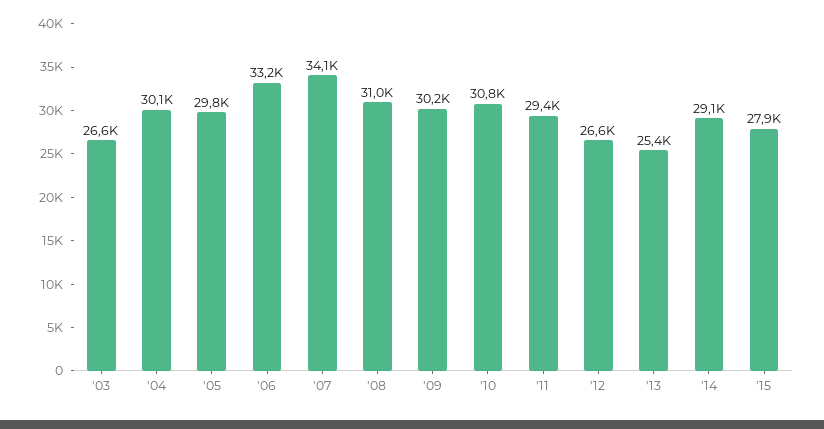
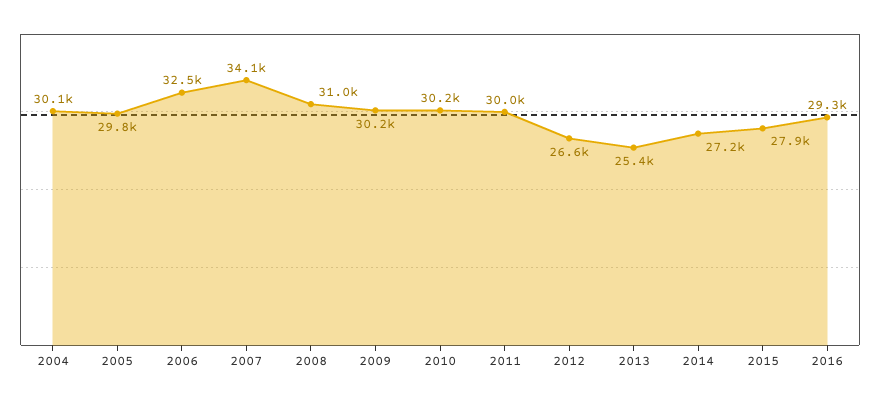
'03: 26600 -> none
'06: 33200 -> 32500
'10: 30800 -> 30200
'11: 29400 -> 30000
'14: 29100 -> 27200
2016: none -> 29300

